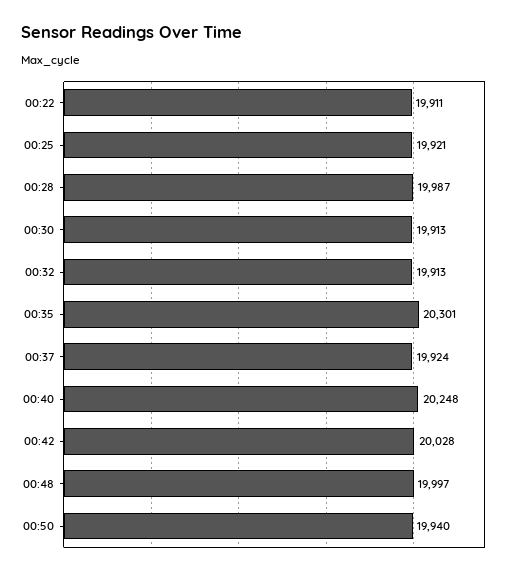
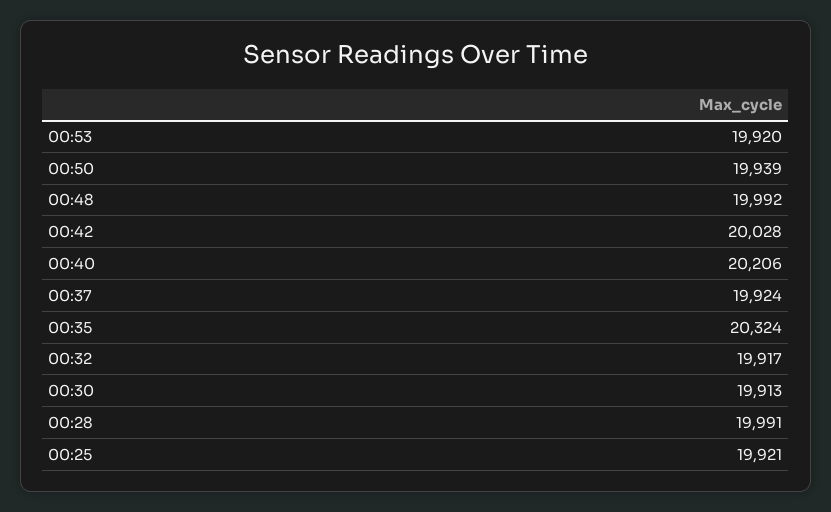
00:22: 19911 -> none
00:28: 19987 -> 19991
00:32: 19913 -> 19917
00:35: 20301 -> 20324
00:40: 20248 -> 20206
00:48: 19997 -> 19992
00:50: 19940 -> 19939
00:53: none -> 19920

